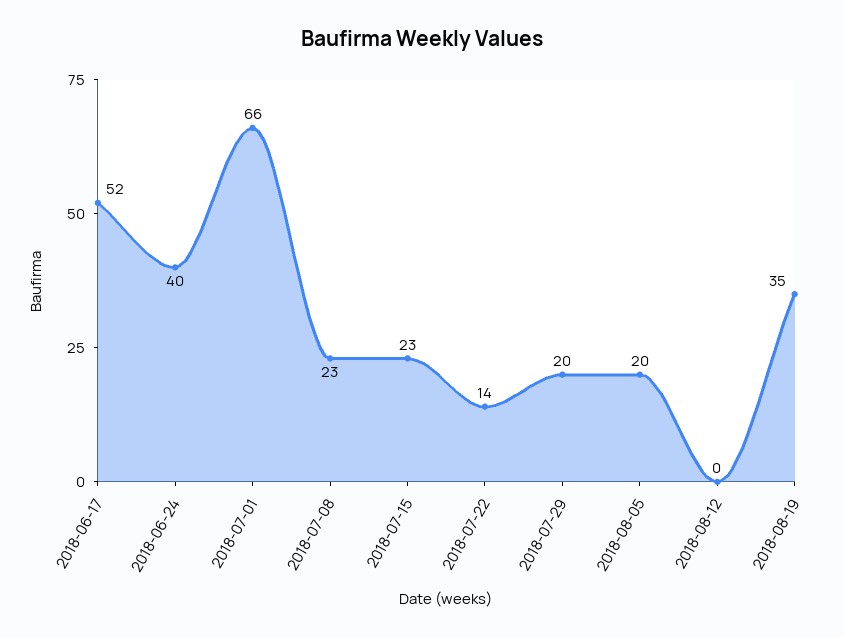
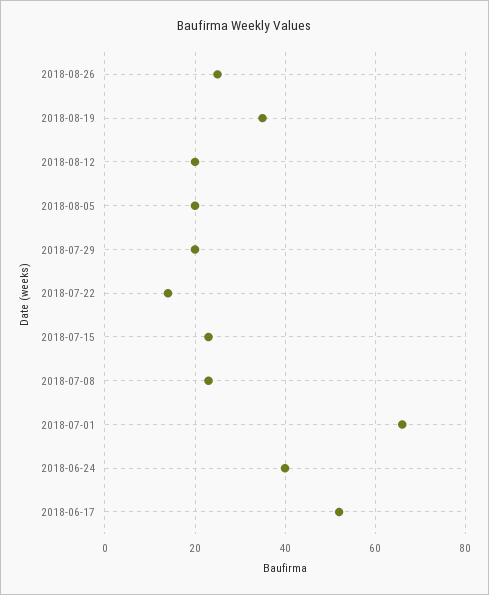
2018-08-12: 0 -> 20
2018-08-26: none -> 25

